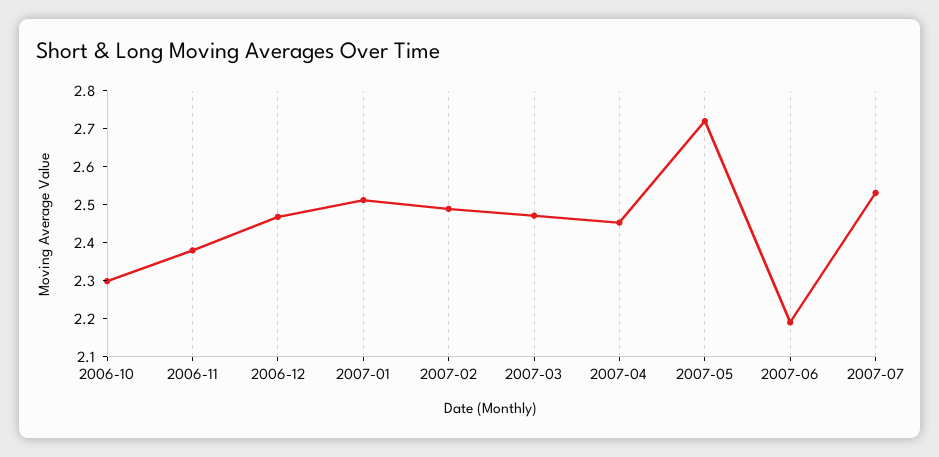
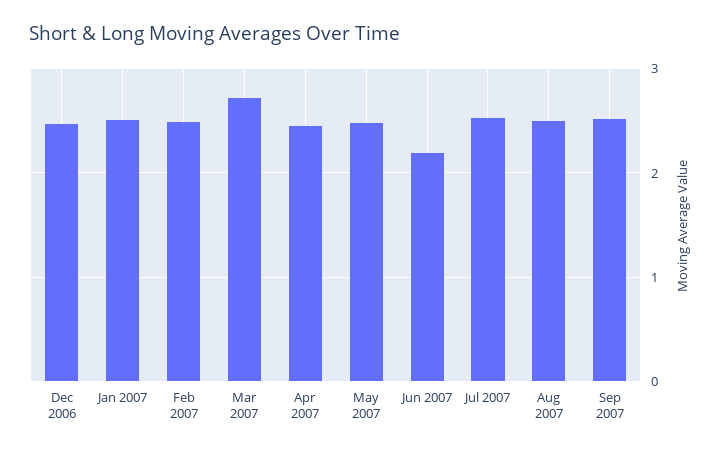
2006-10: 2.3 -> none
2006-11: 2.375 -> none
2007-03: 2.475 -> 2.7
2007-05: 2.725 -> 2.5
Aug 2007: none -> 2.5
Sep 2007: none -> 2.5

